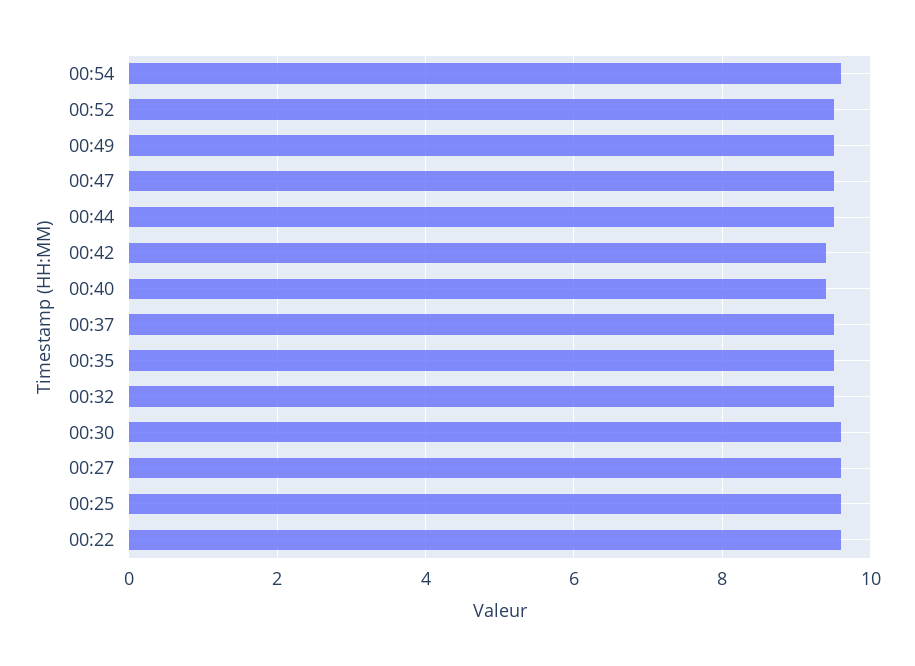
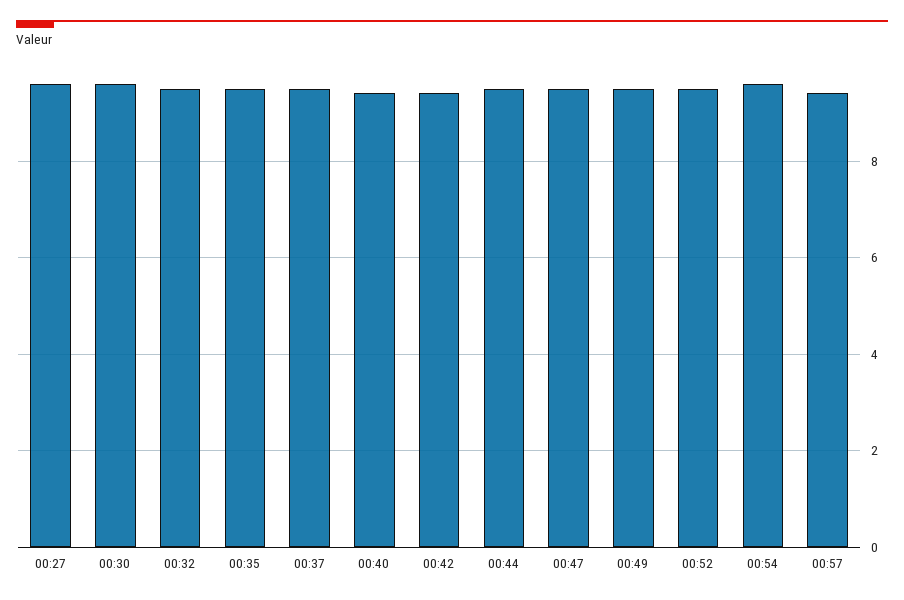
00:25: 9.5 -> none
00:22: 9.5 -> none
00:57: none -> 9.5

